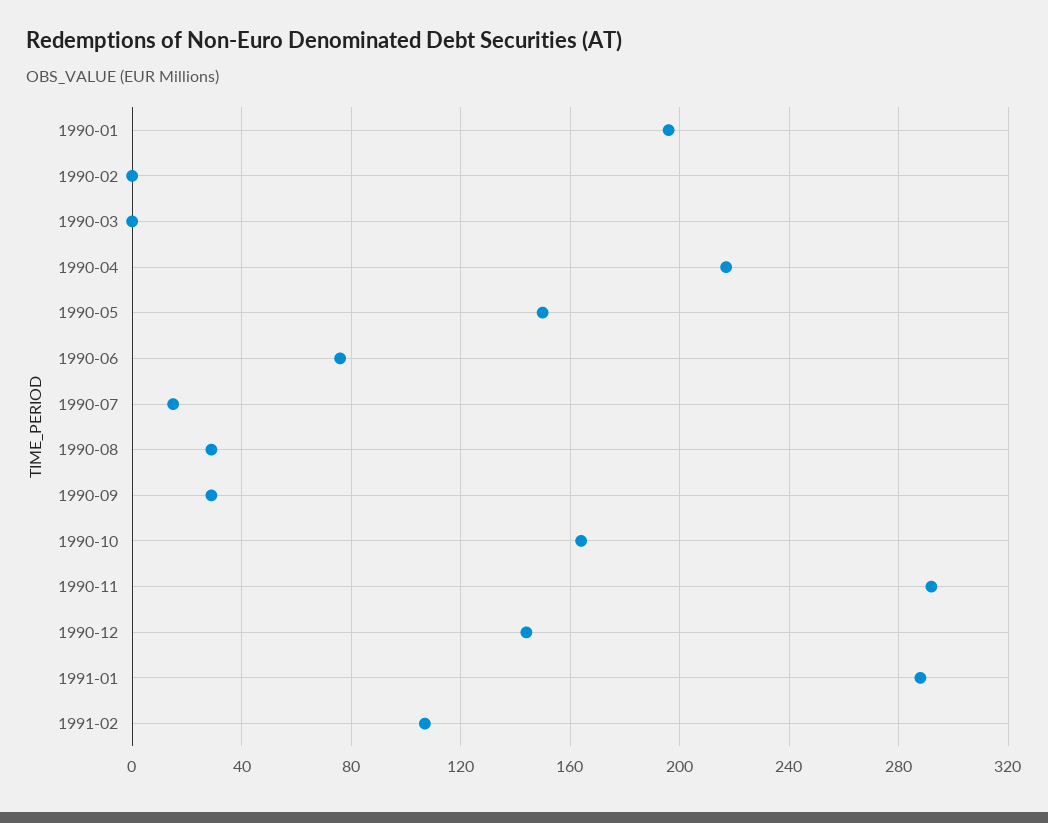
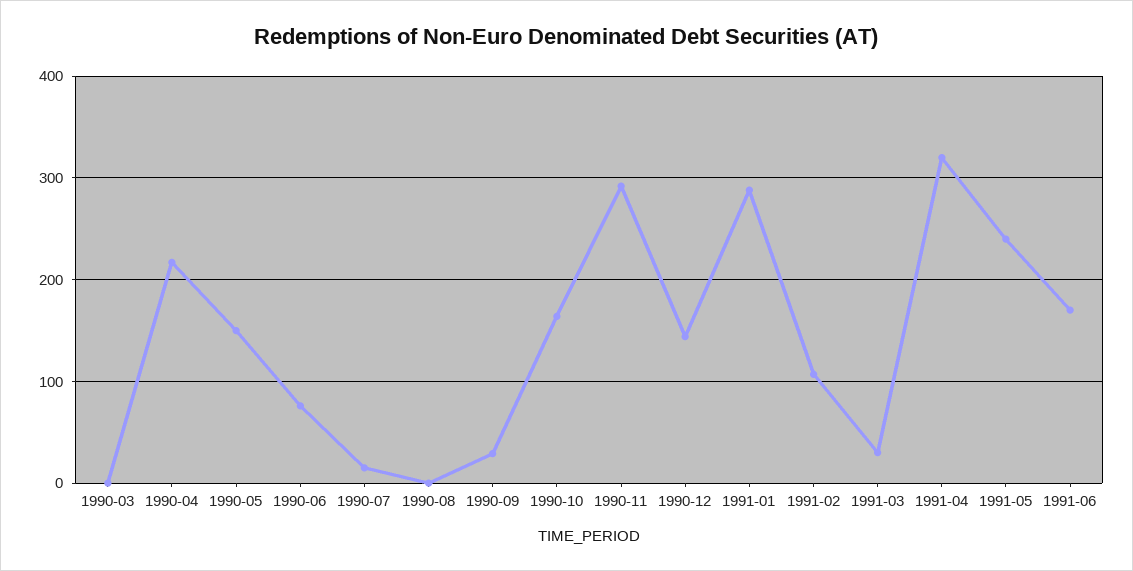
1990-01: 195 -> none
1990-02: 0 -> none
1990-08: 30 -> 0
1991-03: none -> 30
1991-04: none -> 320
1991-05: none -> 240
1991-06: none -> 170

